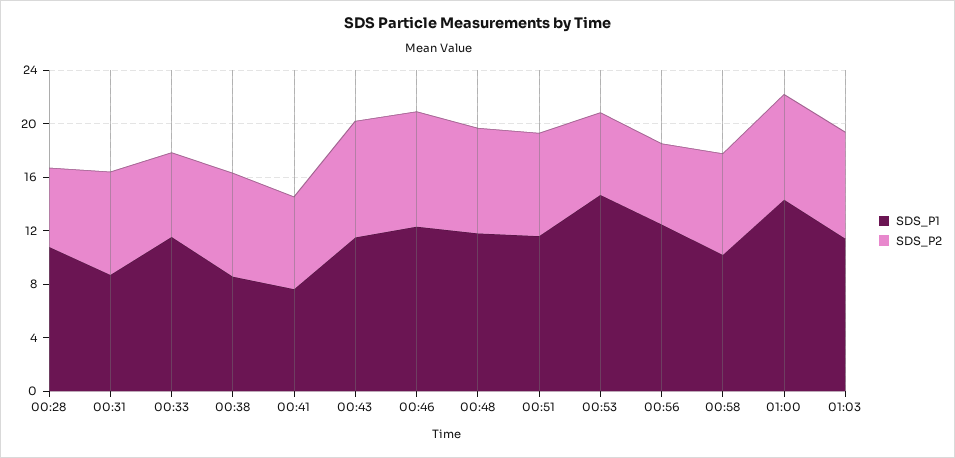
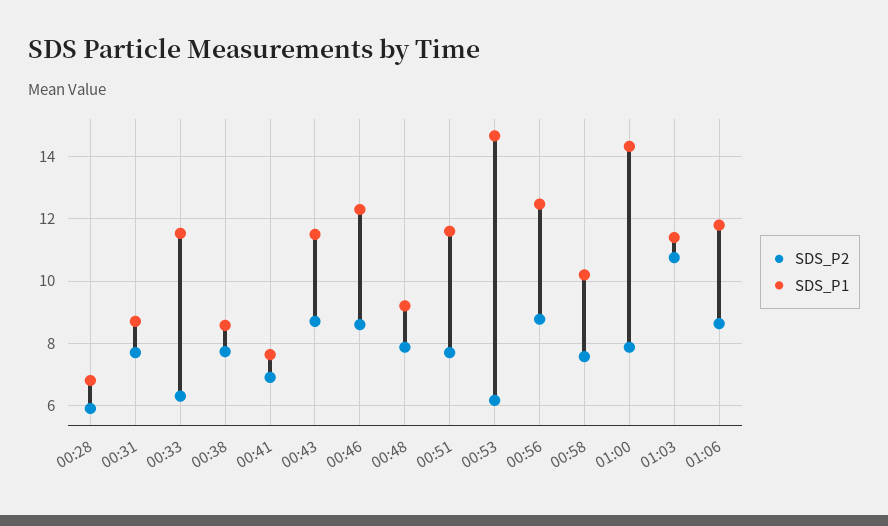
SDS_P1, 00:28: 11 -> 6.8
SDS_P1, 00:48: 12 -> 9.2
SDS_P2, 00:56: 6 -> 8.8
SDS_P2, 01:03: 8 -> 10.8
SDS_P2, 01:06: none -> 8.6
SDS_P1, 01:06: none -> 11.8

